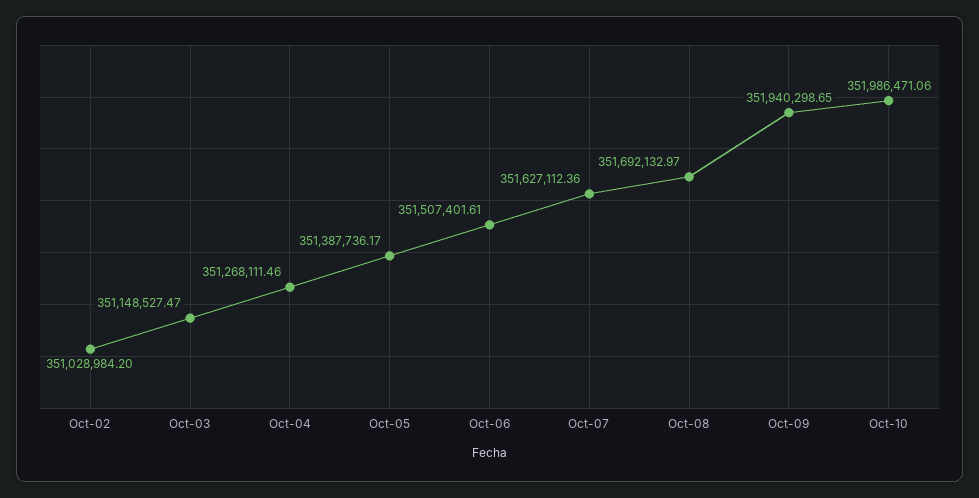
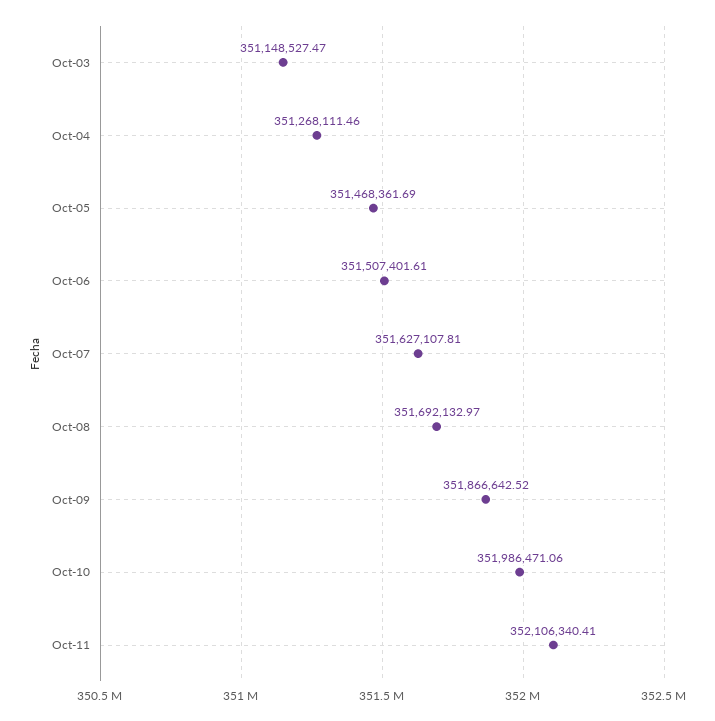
Oct-02: 351028984.2 -> none
Oct-05: 351387736.17 -> 351468361.69
Oct-07: 351627112.36 -> 351627107.81
Oct-09: 351940298.65 -> 351866642.52
Oct-11: none -> 352106340.41

